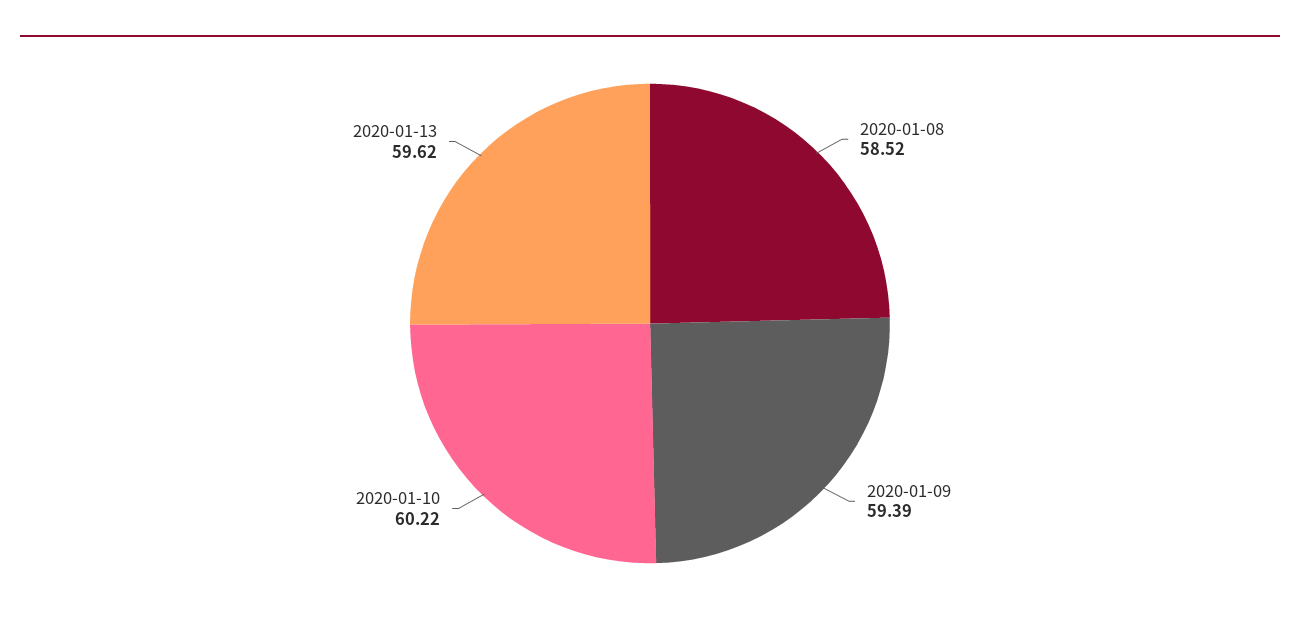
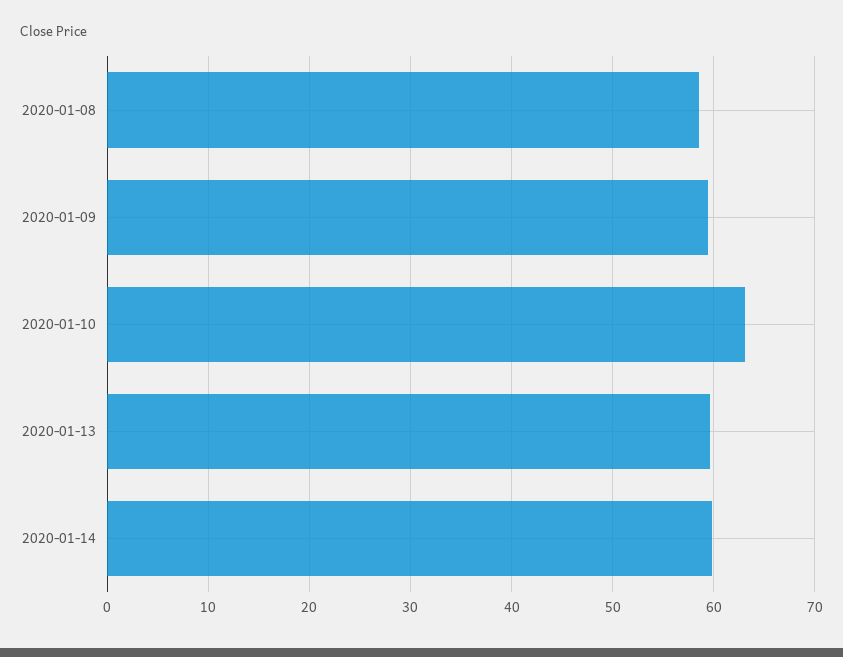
2020-01-10: 60.22 -> 63
2020-01-14: none -> 60

